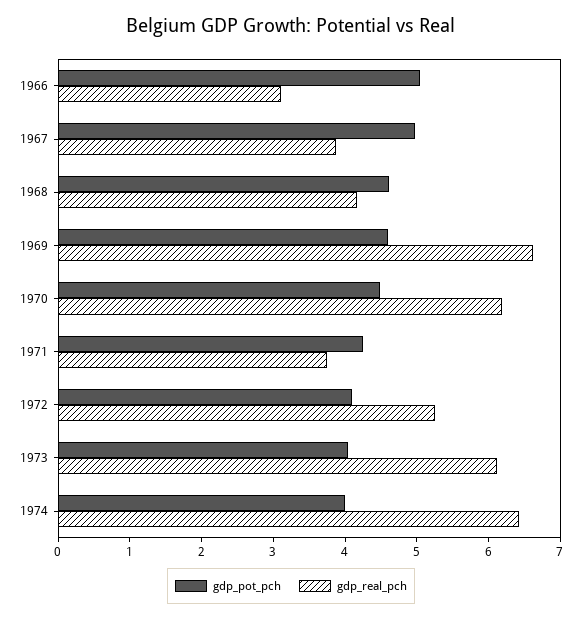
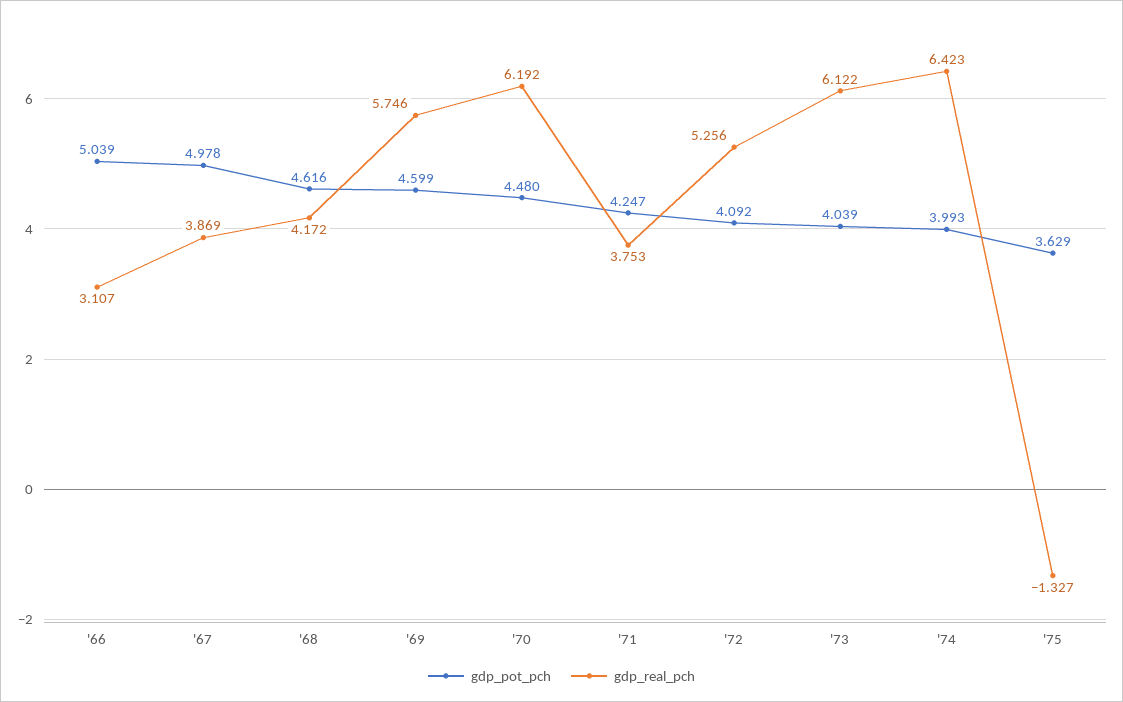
gdp_real_pch, 1969: 6.6 -> 5.746
gdp_pot_pch, '75: none -> 3.629
gdp_real_pch, '75: none -> -1.327

